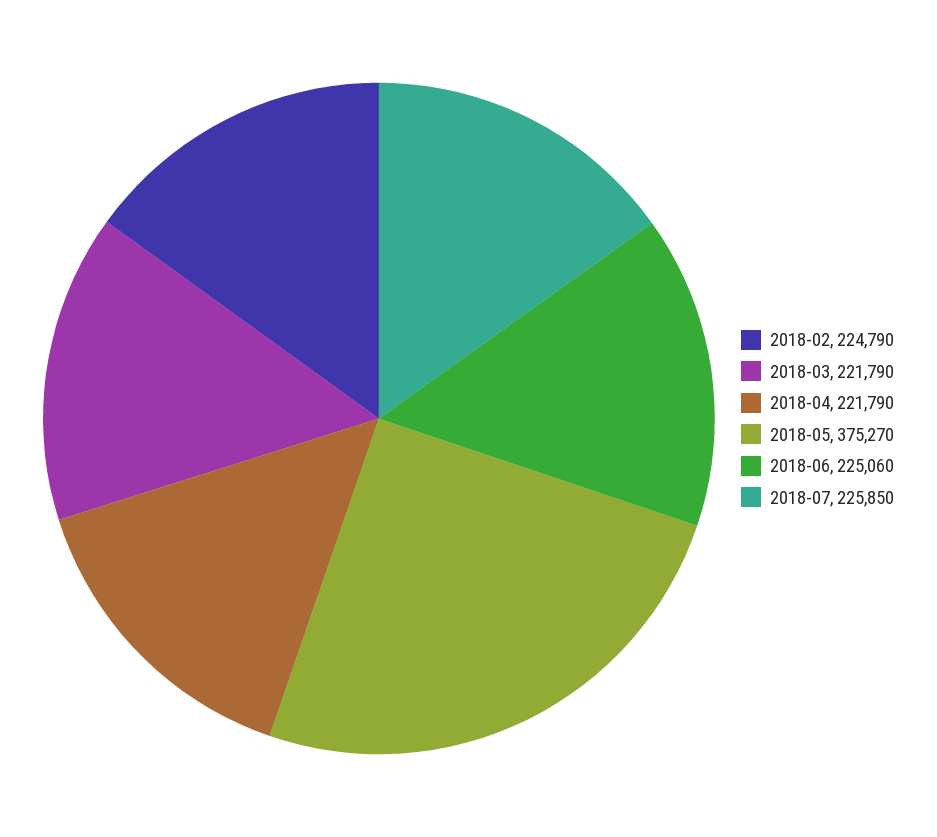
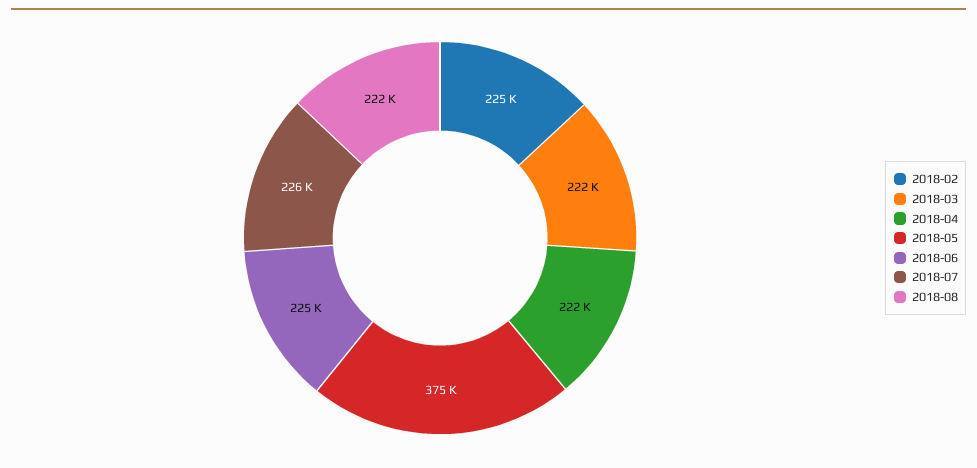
2018-08: none -> 222000

